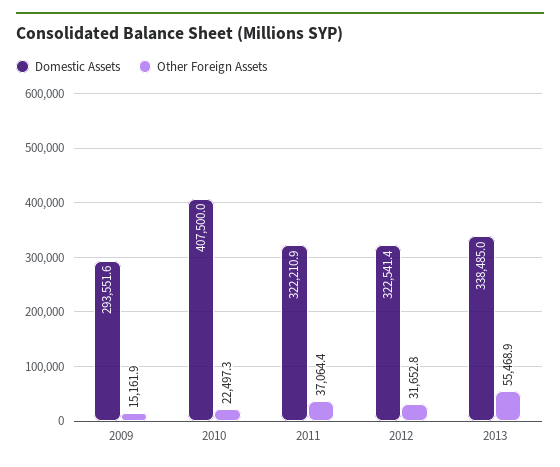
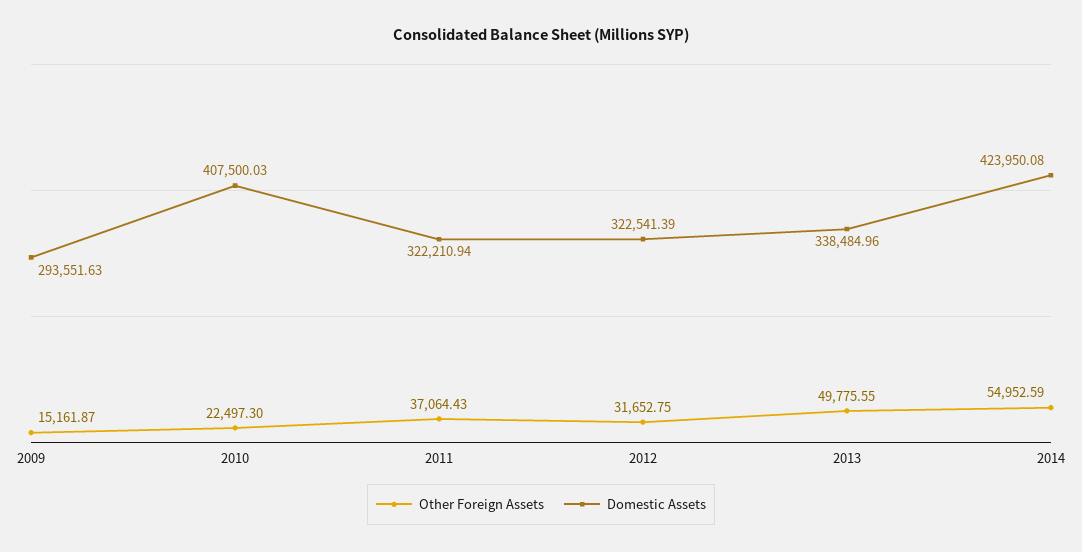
Other Foreign Assets, 2013: 55468.9 -> 49775.55
Other Foreign Assets, 2014: none -> 54952.59
Domestic Assets, 2014: none -> 423950.08

